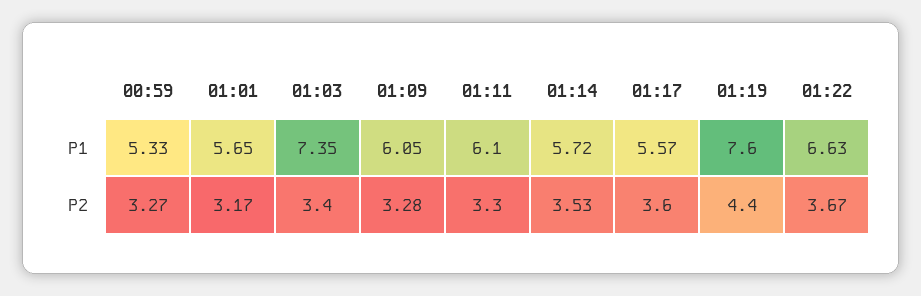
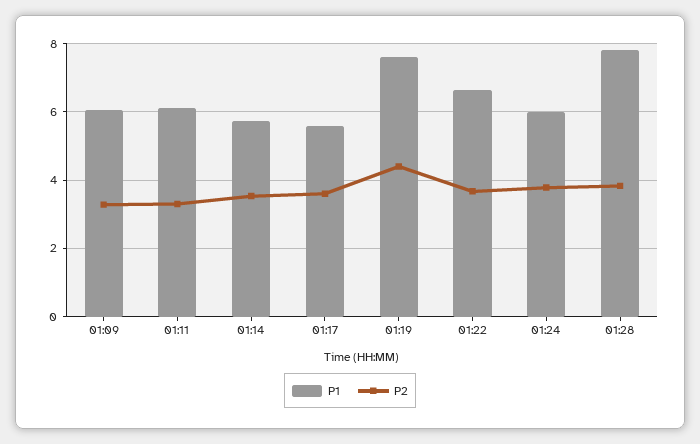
P1, 00:59: 5.33 -> none
P1, 01:01: 5.65 -> none
P1, 01:03: 7.35 -> none
P2, 00:59: 3.27 -> none
P2, 01:01: 3.17 -> none
P2, 01:03: 3.4 -> none
P1, 01:24: none -> 6
P2, 01:24: none -> 3.8
P1, 01:28: none -> 7.8
P2, 01:28: none -> 3.8

